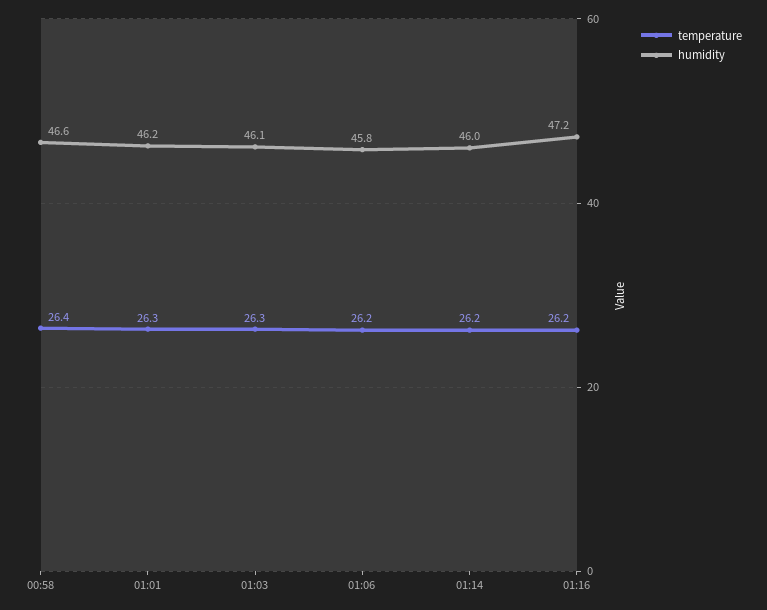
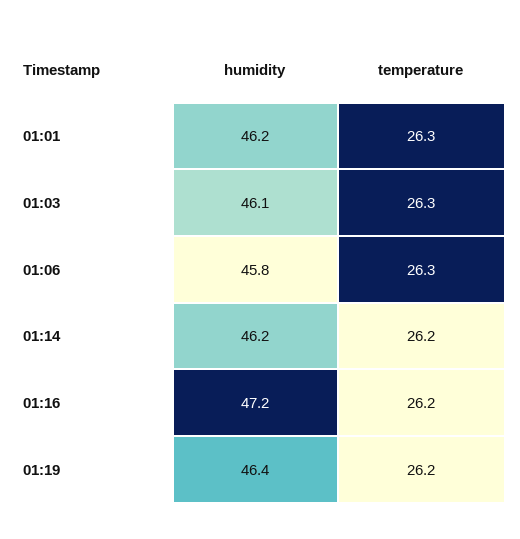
temperature, 00:58: 26.4 -> none
humidity, 00:58: 46.6 -> none
temperature, 01:06: 26.2 -> 26.3
humidity, 01:14: 46 -> 46.2
humidity, 01:19: none -> 46.4
temperature, 01:19: none -> 26.2

